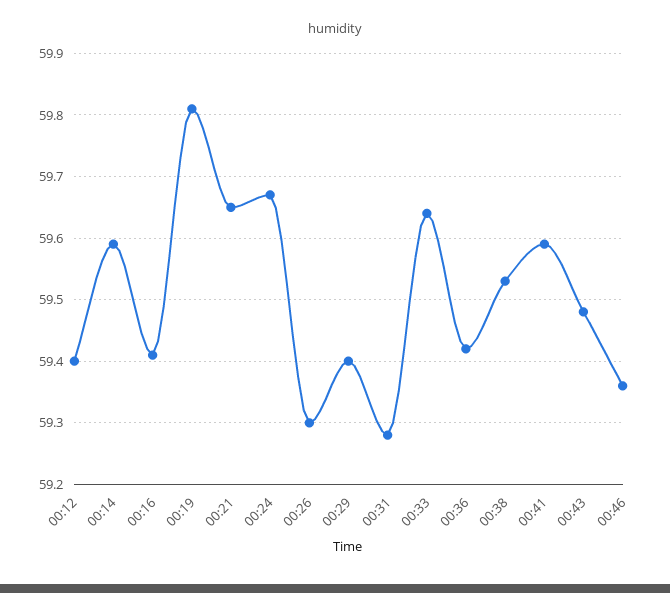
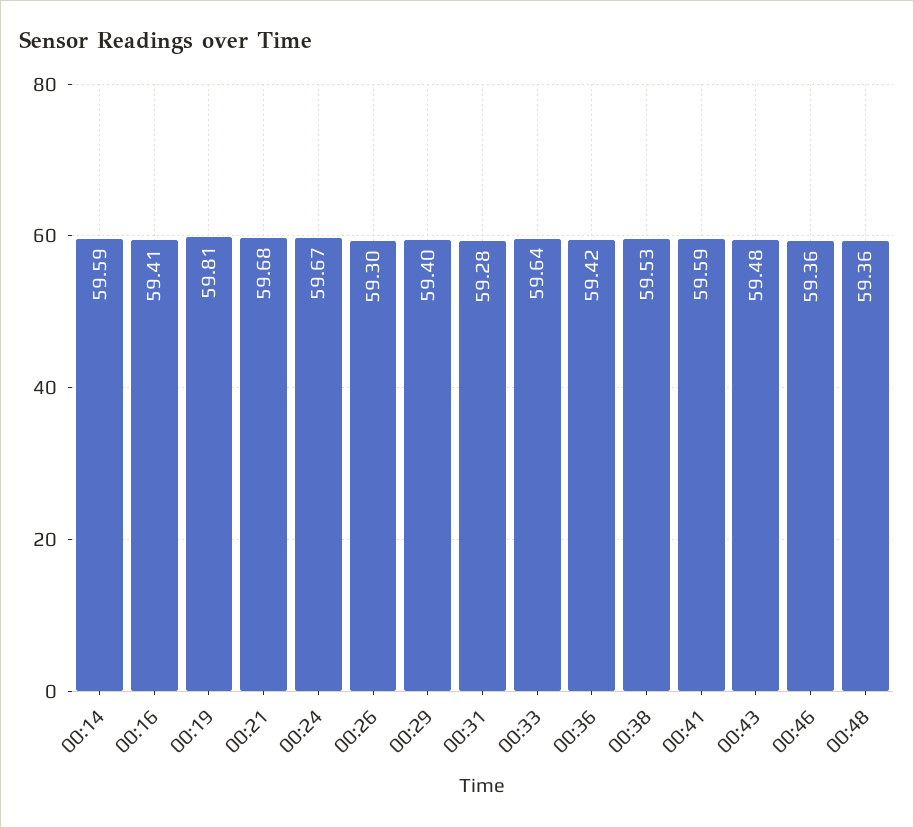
00:12: 59.4 -> none
00:21: 59.65 -> 59.68
00:48: none -> 59.36

